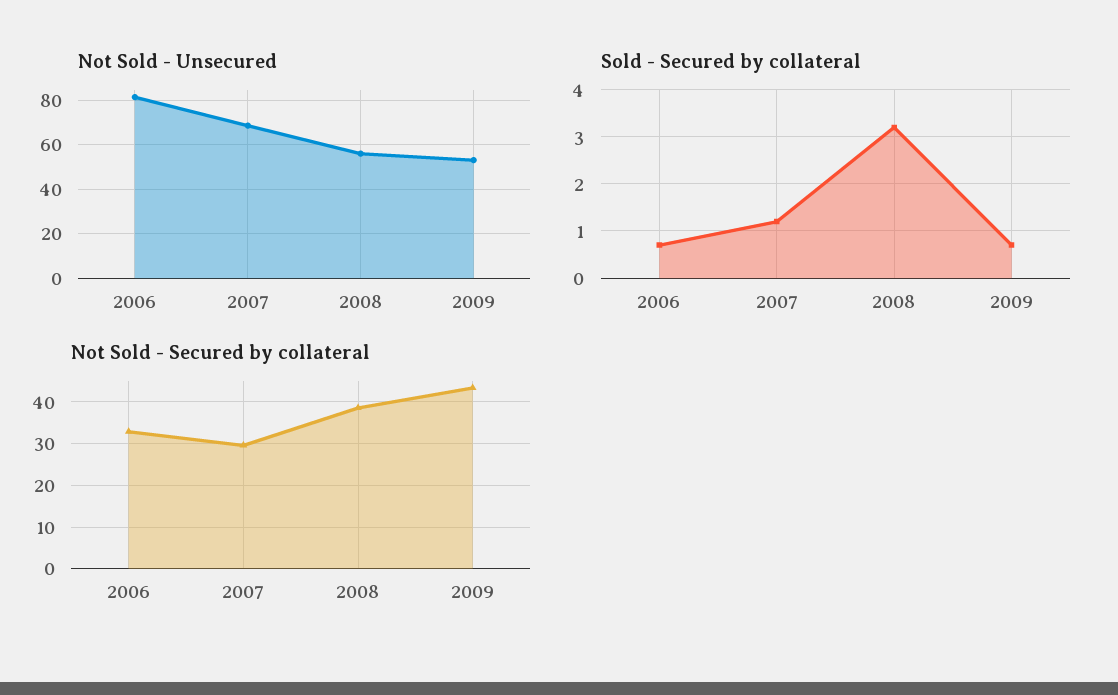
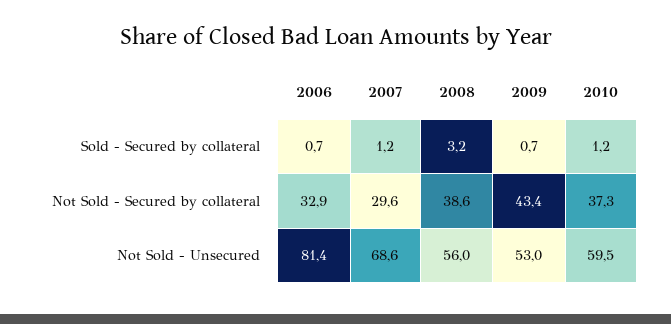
Sold - Secured by collateral, 2010: none -> 1.2
Not Sold - Secured by collateral, 2010: none -> 37.3
Not Sold - Unsecured, 2010: none -> 59.5

